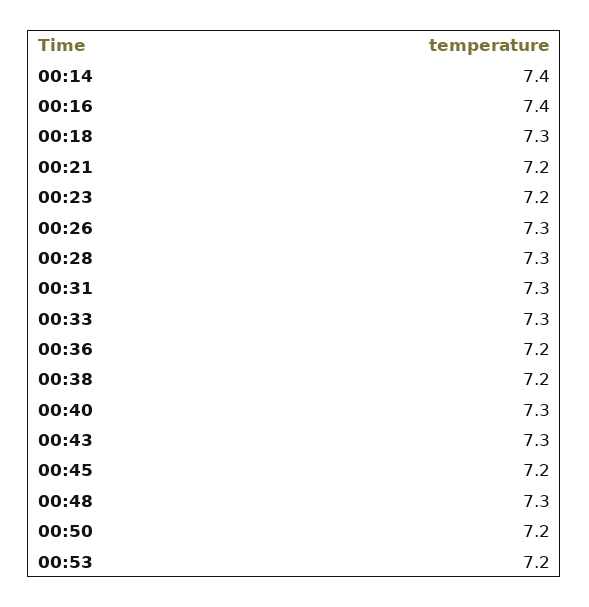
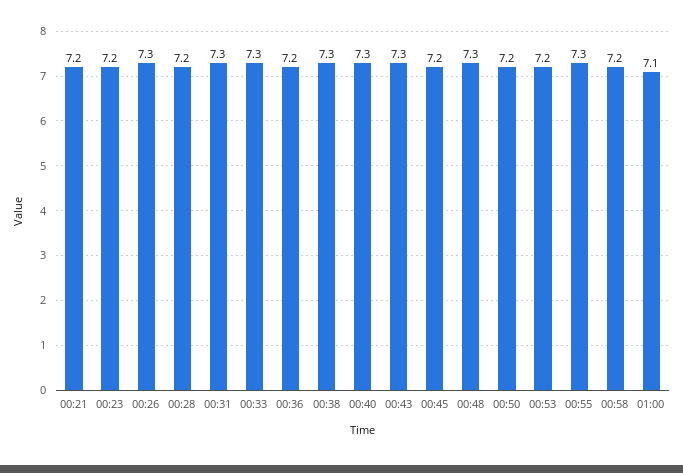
00:14: 7.4 -> none
00:16: 7.4 -> none
00:18: 7.3 -> none
00:28: 7.3 -> 7.2
00:38: 7.2 -> 7.3
00:55: none -> 7.3
00:58: none -> 7.2
01:00: none -> 7.1

